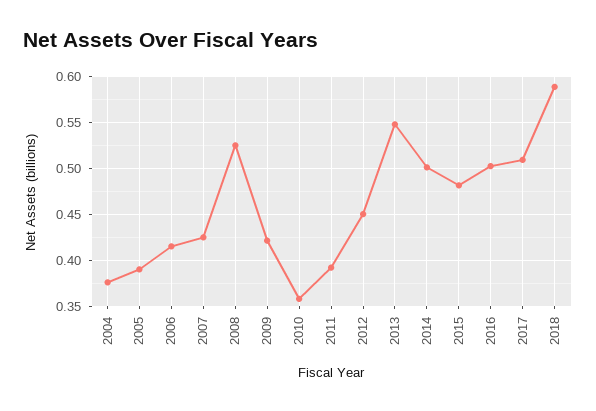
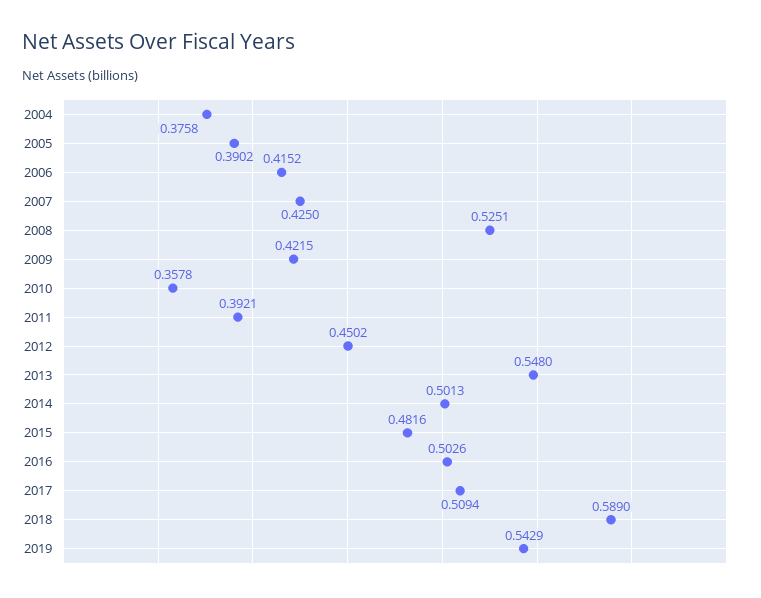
2019: none -> 0.5429

